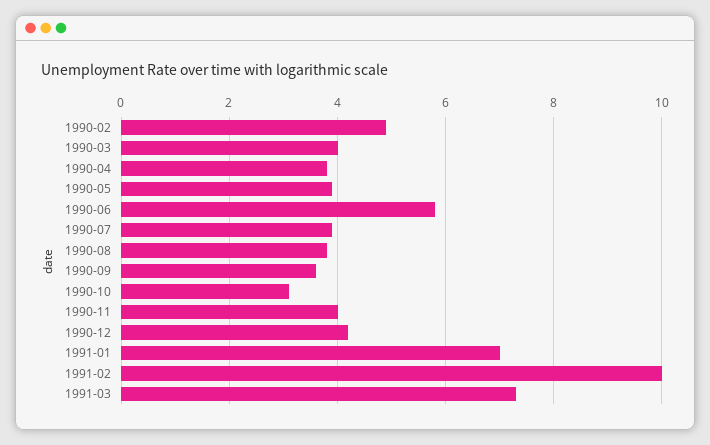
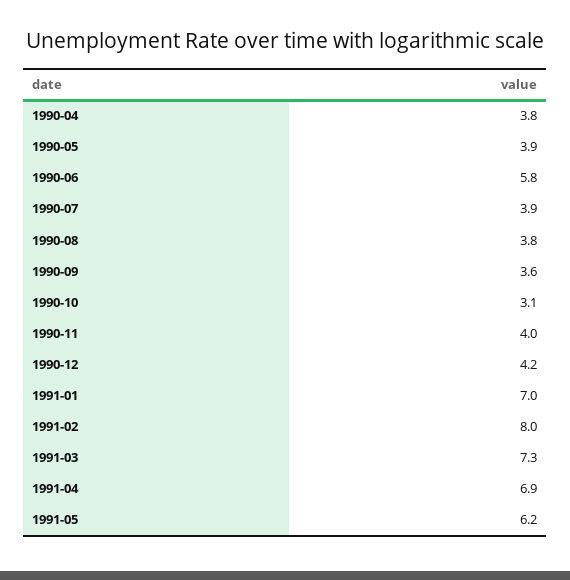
1990-02: 5 -> none
1990-03: 4 -> none
1991-02: 10 -> 8
1991-04: none -> 6.9
1991-05: none -> 6.2

